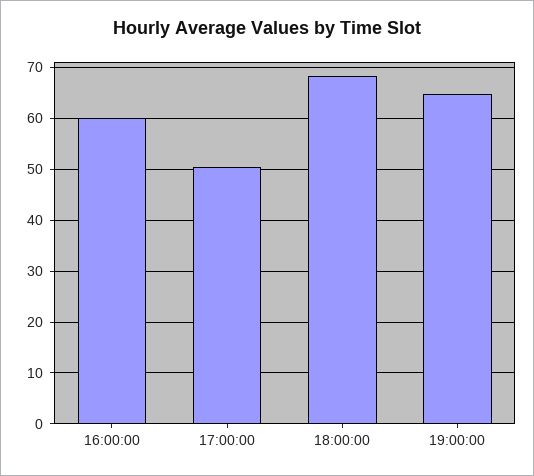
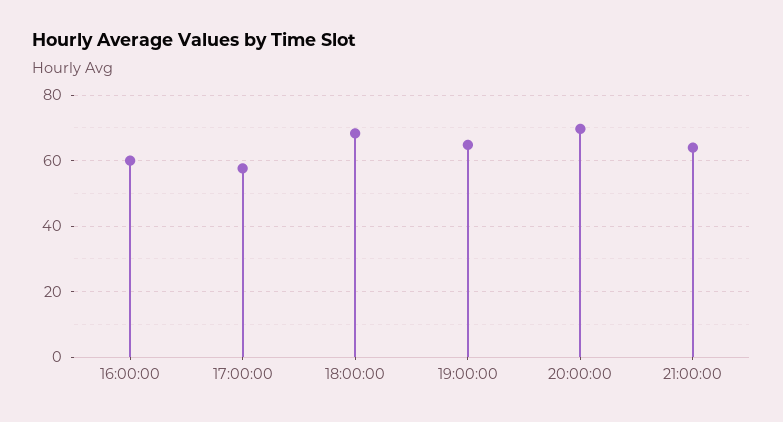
17:00:00: 50 -> 58
20:00:00: none -> 70
21:00:00: none -> 64

